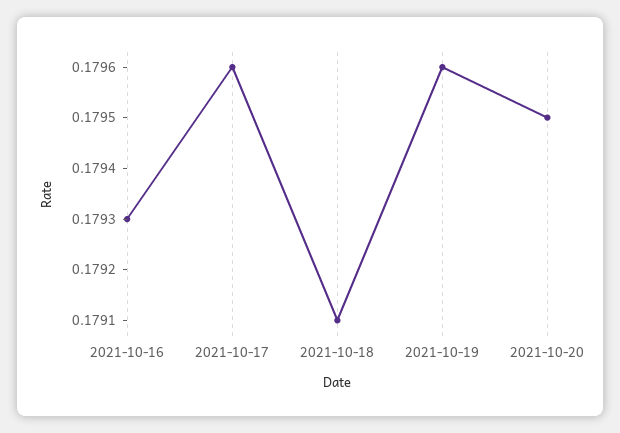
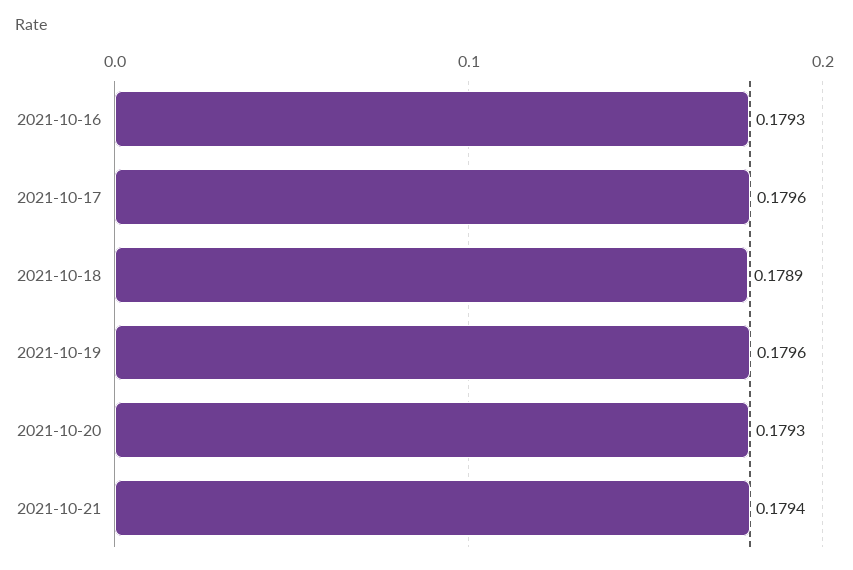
2021-10-18: 0.1791 -> 0.1789
2021-10-20: 0.1795 -> 0.1793
2021-10-21: none -> 0.1794

